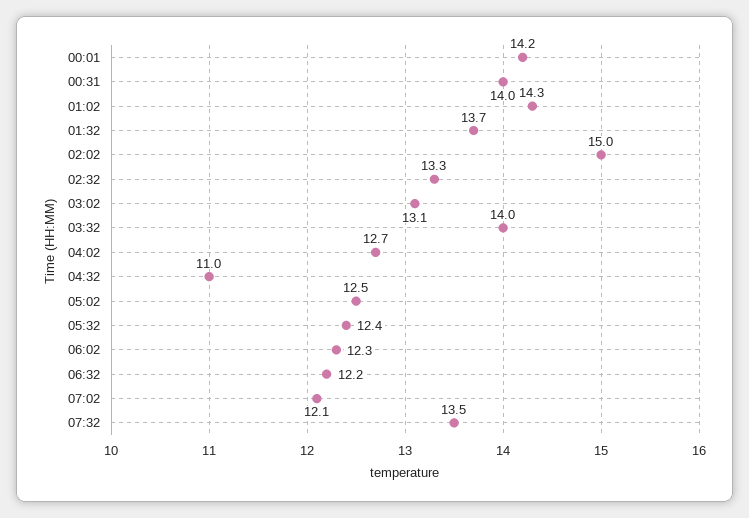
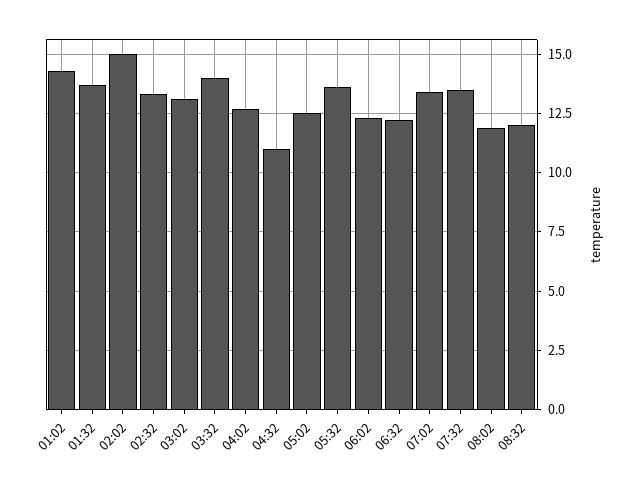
00:01: 14.2 -> none
00:31: 14 -> none
05:32: 12.4 -> 13.5
07:02: 12.1 -> 13.5
08:02: none -> 12
08:32: none -> 12

